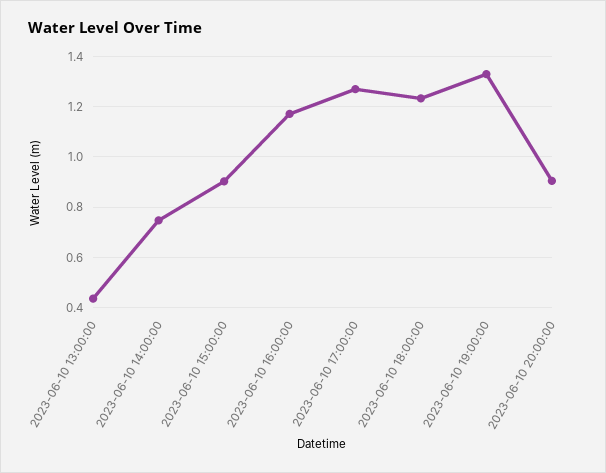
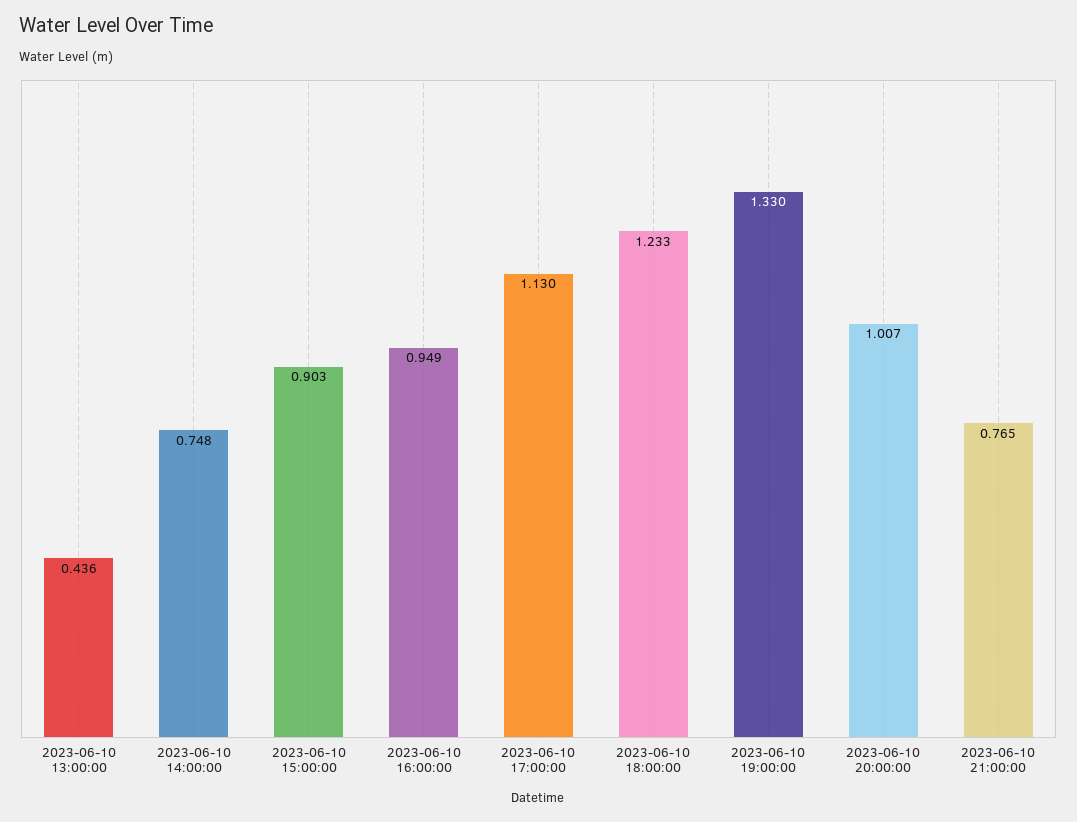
2023-06-10 16:00:00: 1.175 -> 0.949
2023-06-10 17:00:00: 1.275 -> 1.13
2023-06-10 20:00:00: 0.9 -> 1.007
2023-06-10 21:00:00: none -> 0.765

